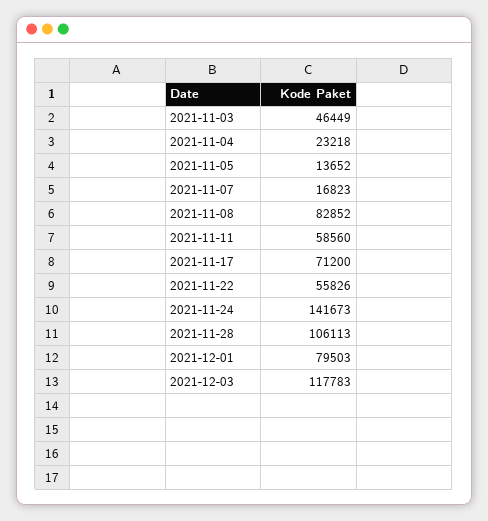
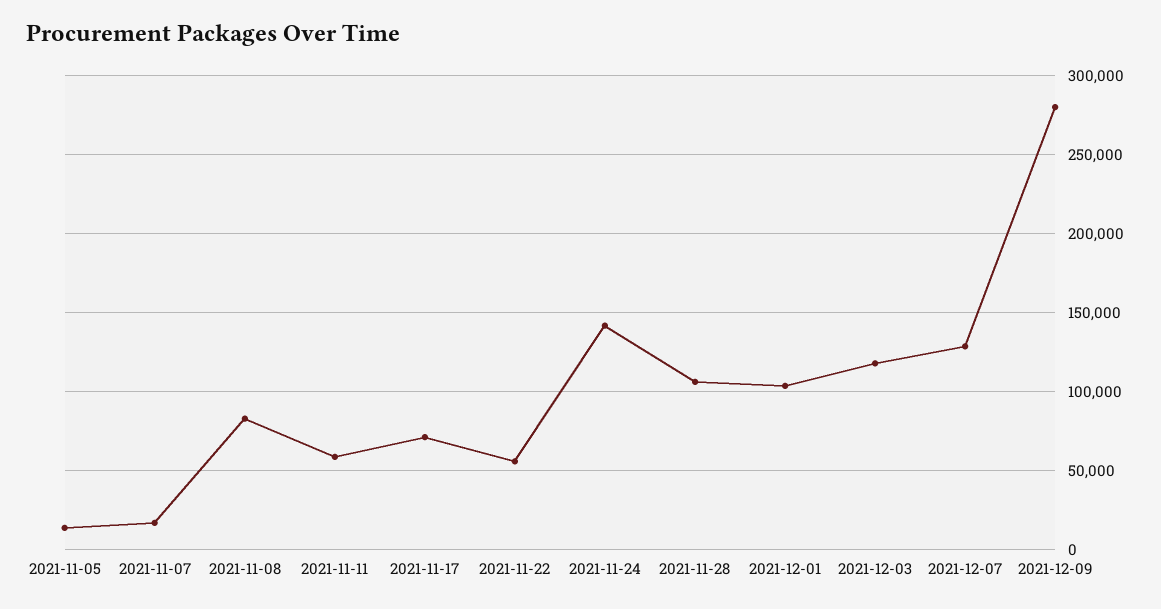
2021-11-03: 46449 -> none
2021-11-04: 23218 -> none
2021-12-01: 79503 -> 105000
2021-12-07: none -> 130000
2021-12-09: none -> 280000

